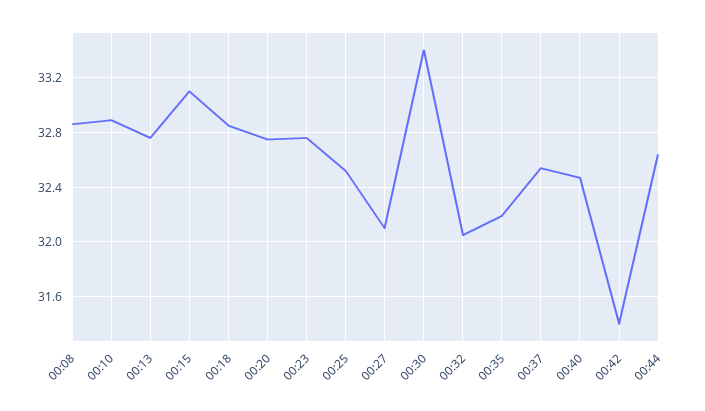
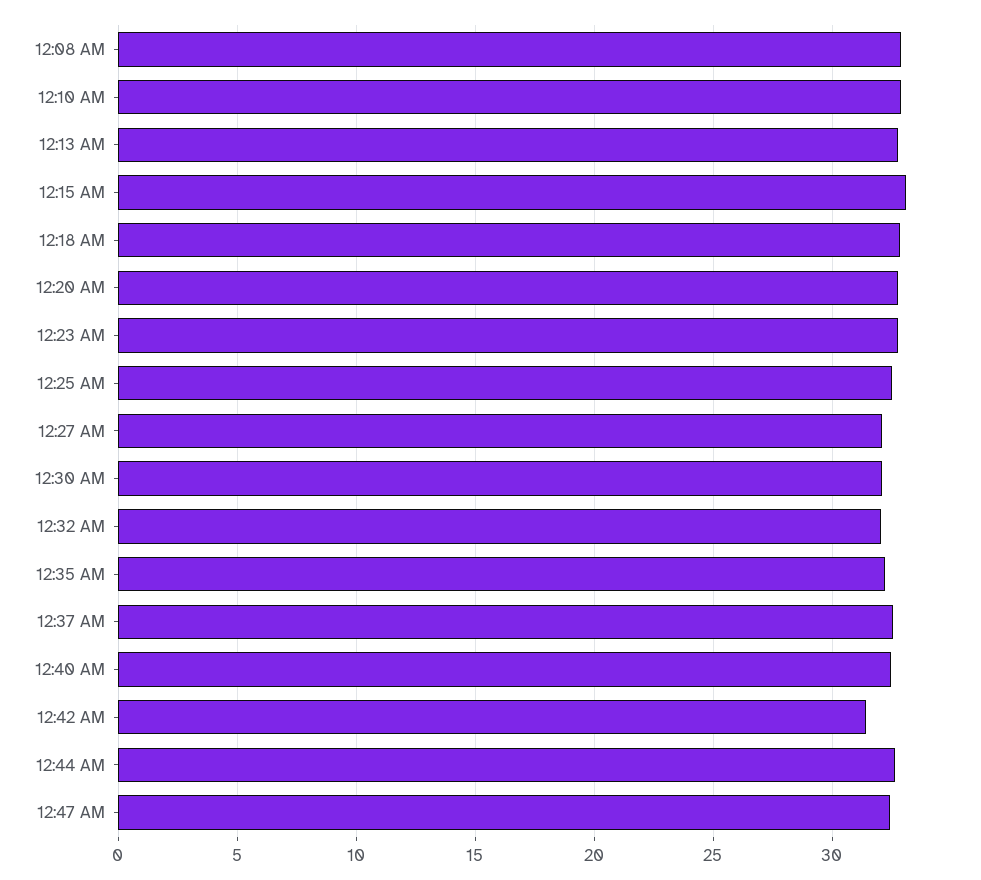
00:30: 33.4 -> 32
12:47 AM: none -> 32.5

